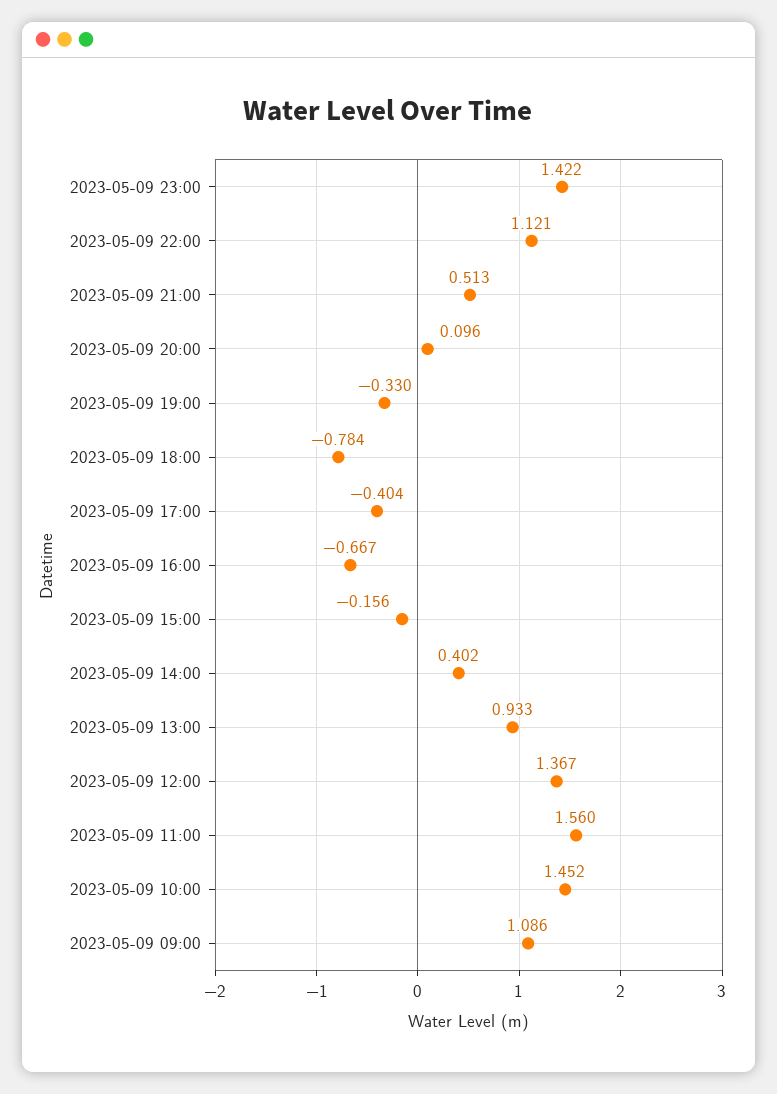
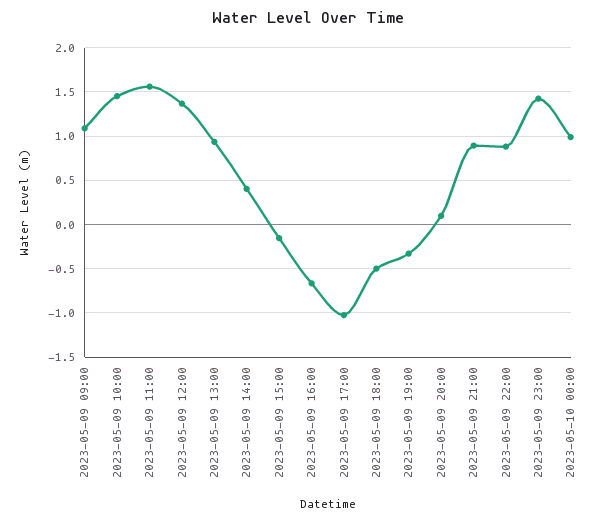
2023-05-09 22:00: 1.121 -> 0.9
2023-05-09 21:00: 0.513 -> 0.9
2023-05-09 18:00: -0.784 -> -0.5
2023-05-09 17:00: -0.404 -> -1
2023-05-10 00:00: none -> 1

